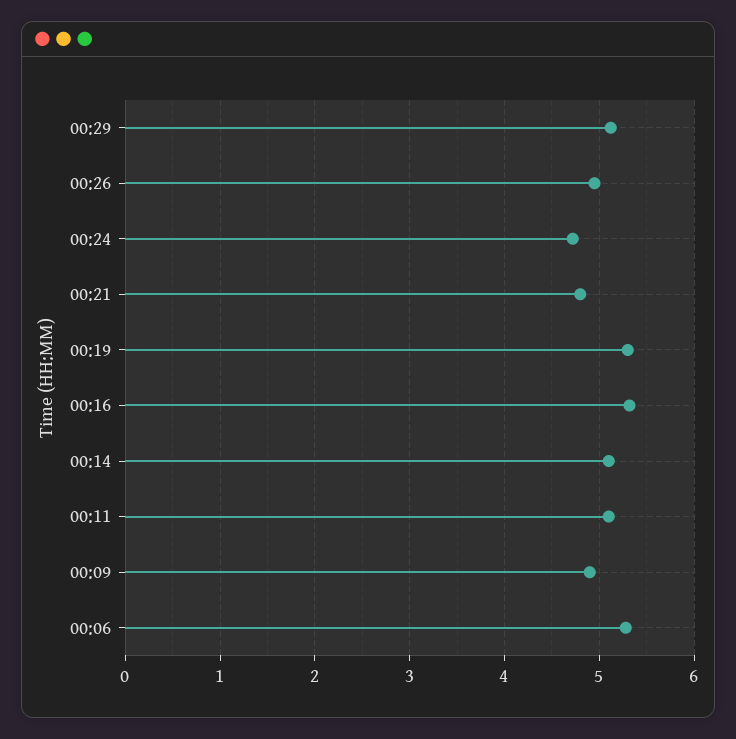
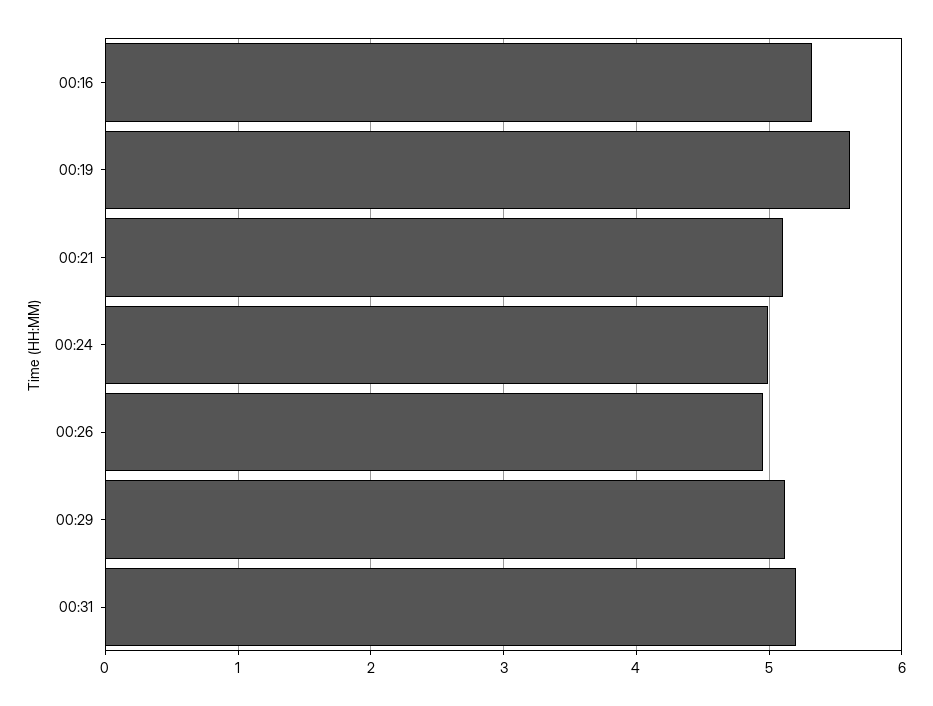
00:24: 4.7 -> 5
00:21: 4.8 -> 5.1
00:19: 5.3 -> 5.6
00:14: 5.1 -> none
00:11: 5.1 -> none
00:09: 4.9 -> none
00:06: 5.3 -> none
00:31: none -> 5.2

